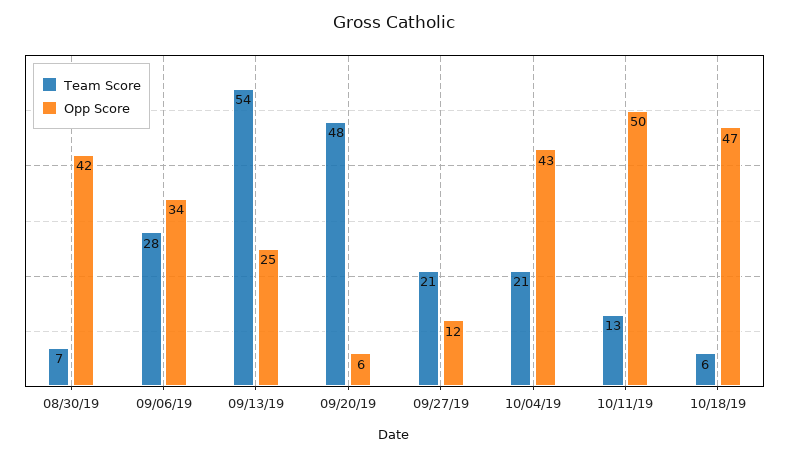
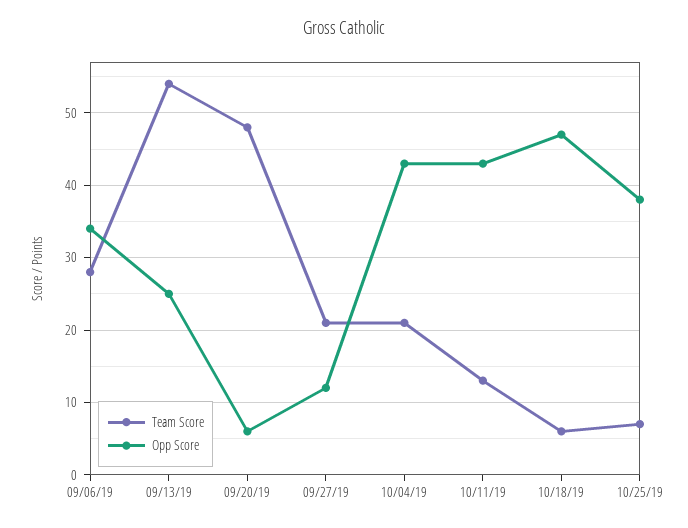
Team Score, 08/30/19: 7 -> none
Opp Score, 08/30/19: 42 -> none
Opp Score, 10/11/19: 50 -> 43
Team Score, 10/25/19: none -> 7
Opp Score, 10/25/19: none -> 38

